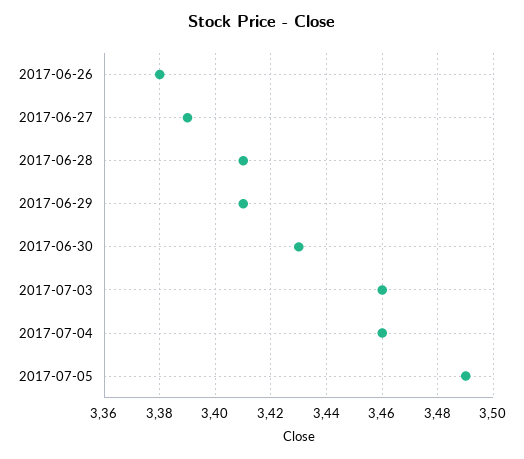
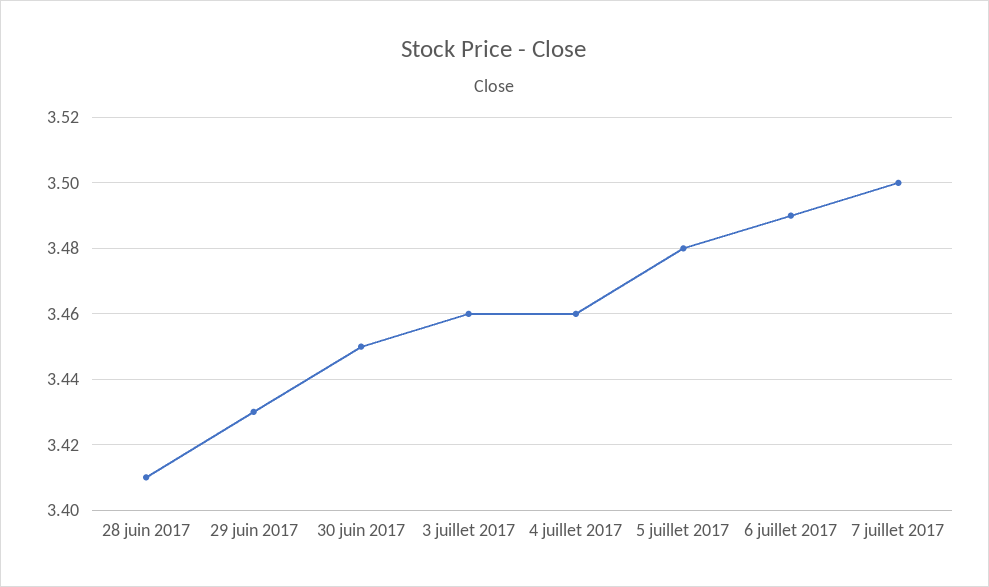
2017-06-26: 3.38 -> none
2017-06-27: 3.39 -> none
2017-06-29: 3.41 -> 3.43
2017-06-30: 3.43 -> 3.45
2017-07-05: 3.49 -> 3.48
6 juillet 2017: none -> 3.49
7 juillet 2017: none -> 3.5

